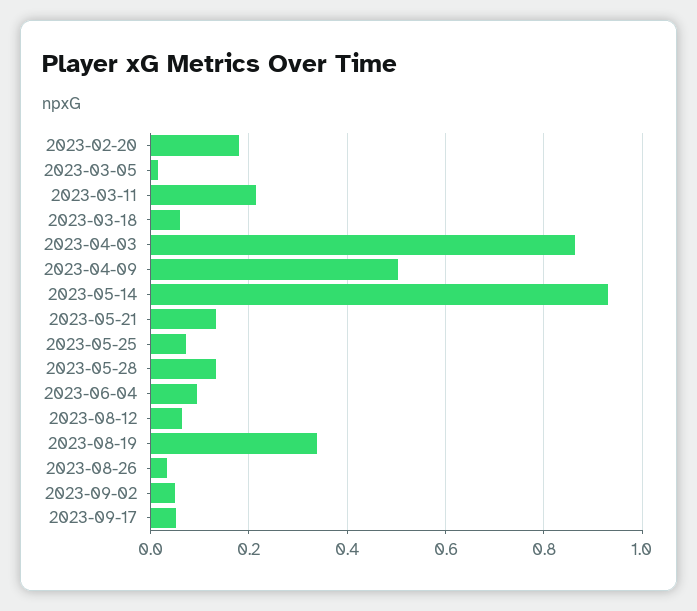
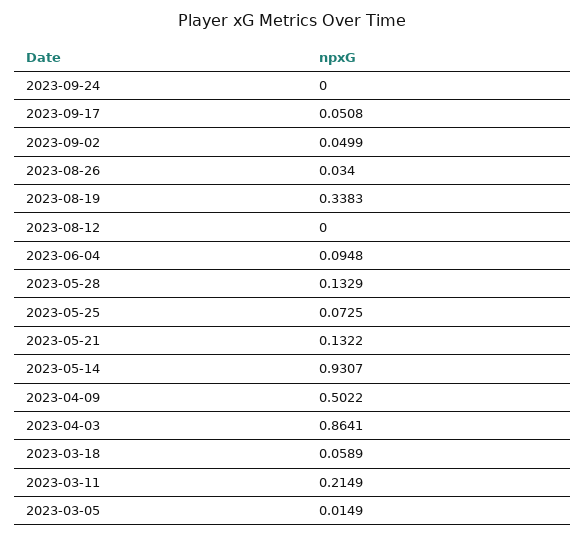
2023-02-20: 0.18 -> none
2023-08-12: 0.06 -> 0
2023-09-24: none -> 0

